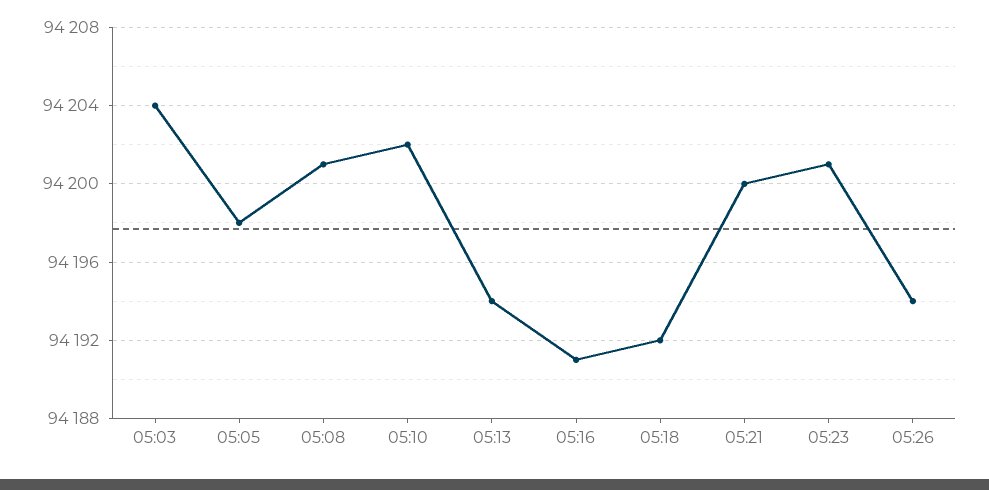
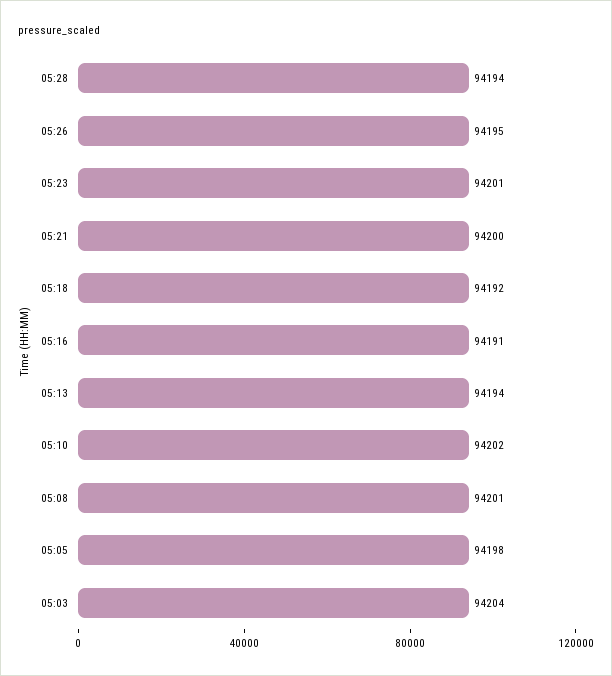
05:26: 94194 -> 94195
05:28: none -> 94194

